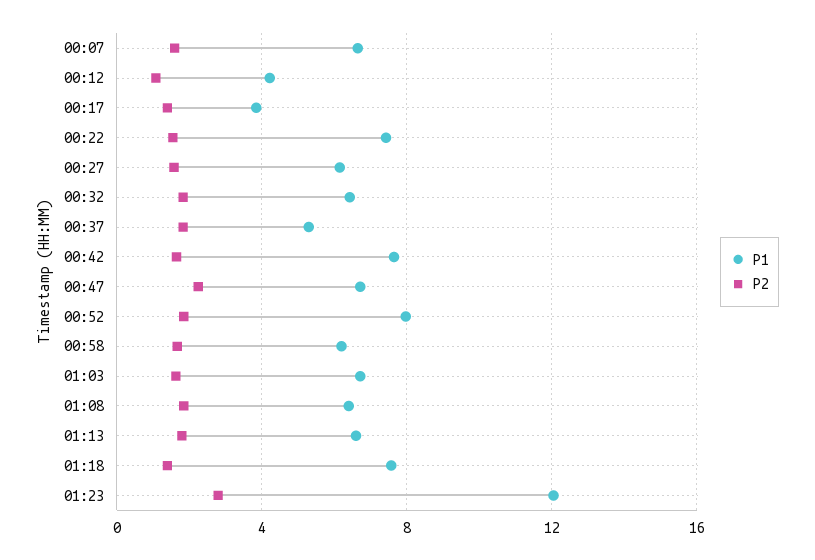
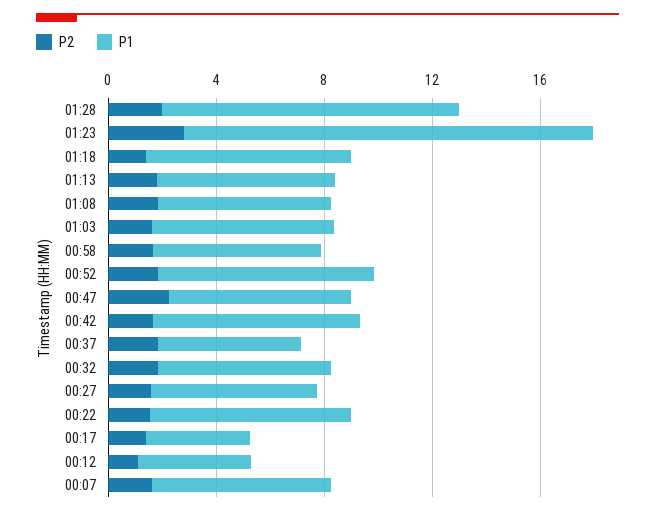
P1, 01:23: 12 -> 15
P2, 01:28: none -> 2
P1, 01:28: none -> 11

